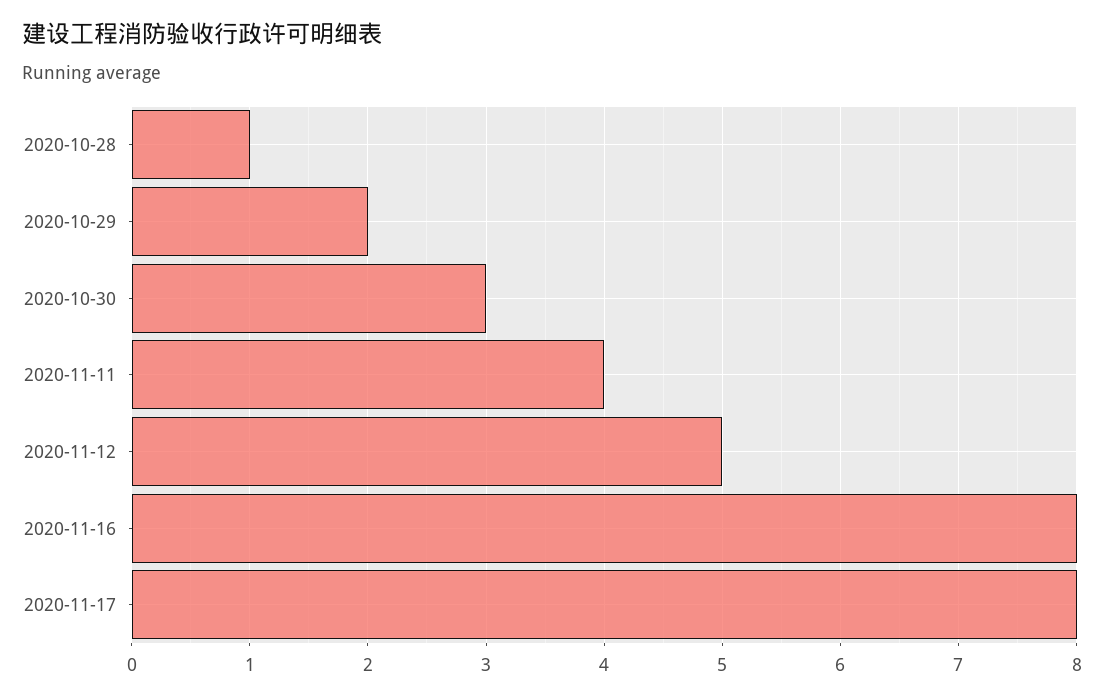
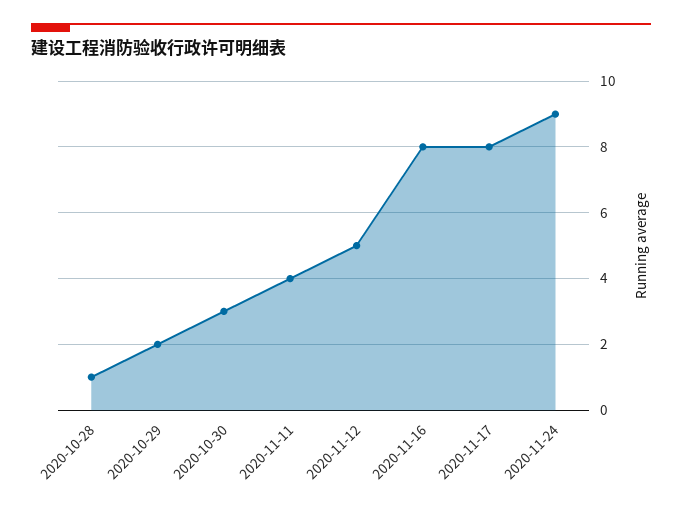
2020-11-24: none -> 9

